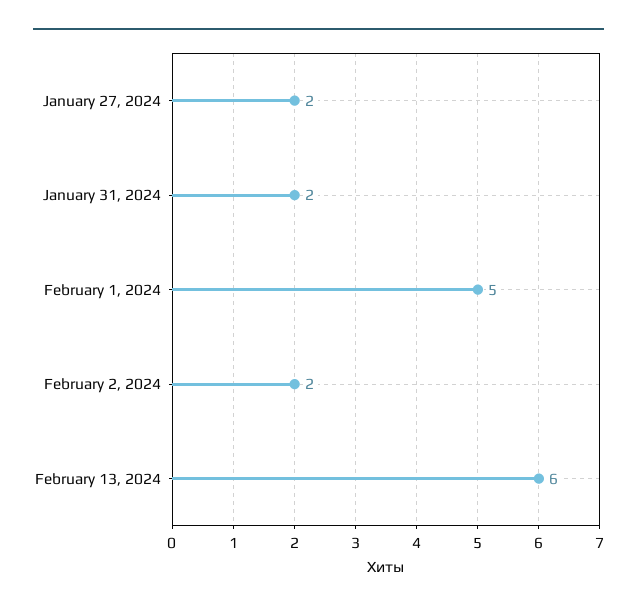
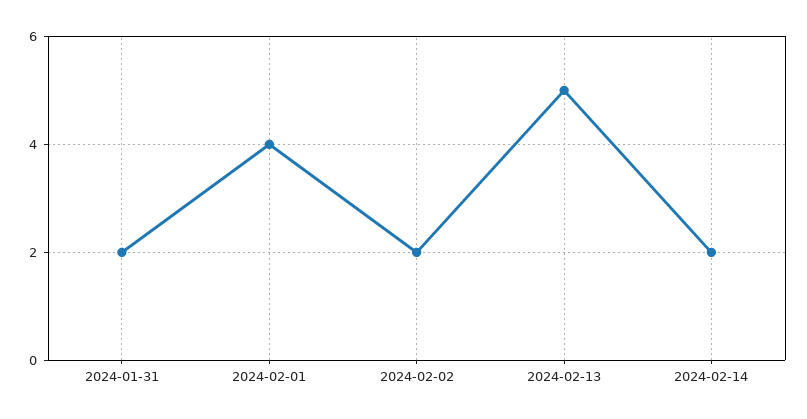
January 27, 2024: 2 -> none
February 1, 2024: 5 -> 4
February 13, 2024: 6 -> 5
2024-02-14: none -> 2

